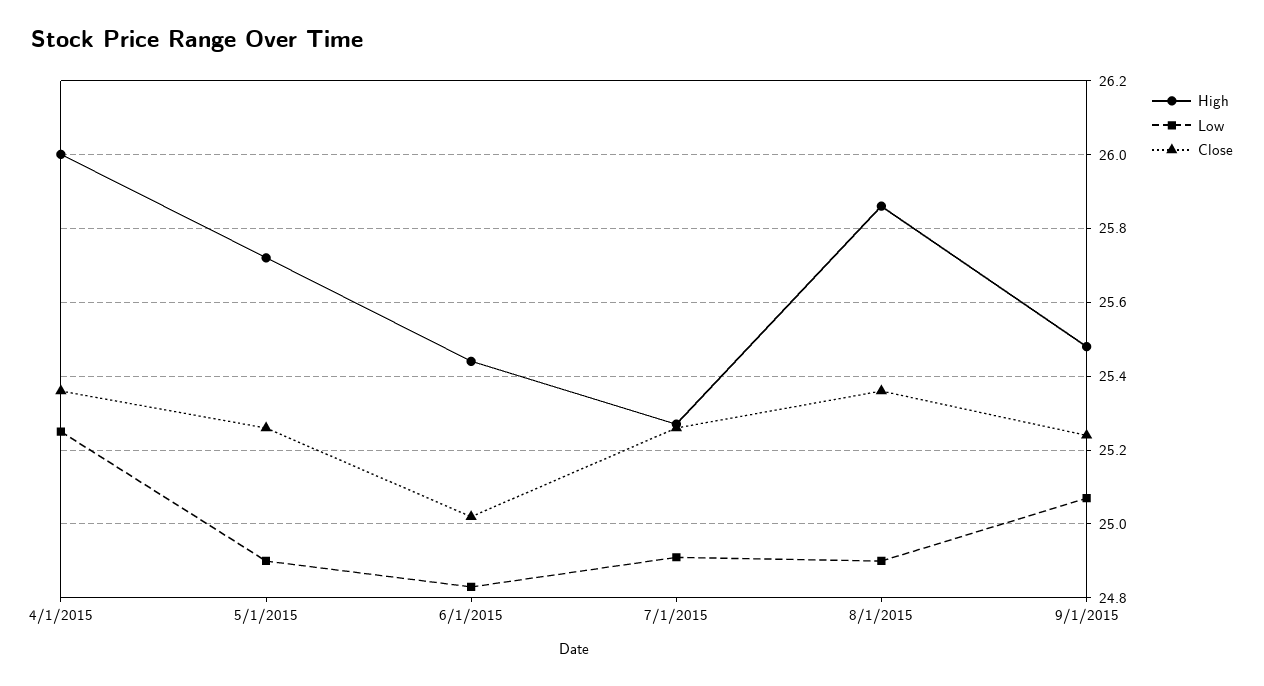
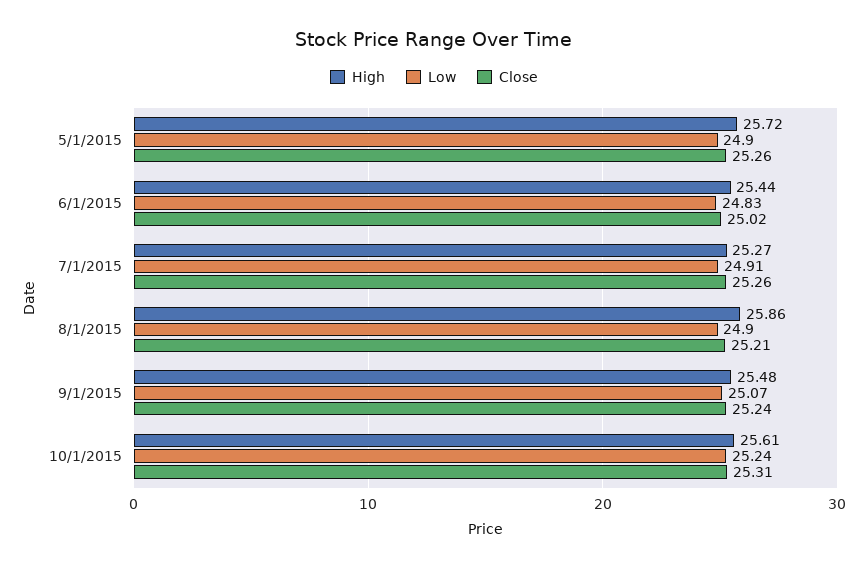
High, 4/1/2015: 26 -> none
Low, 4/1/2015: 25.25 -> none
Close, 4/1/2015: 25.35 -> none
Close, 8/1/2015: 25.35 -> 25.21
High, 10/1/2015: none -> 25.61
Low, 10/1/2015: none -> 25.24
Close, 10/1/2015: none -> 25.31

